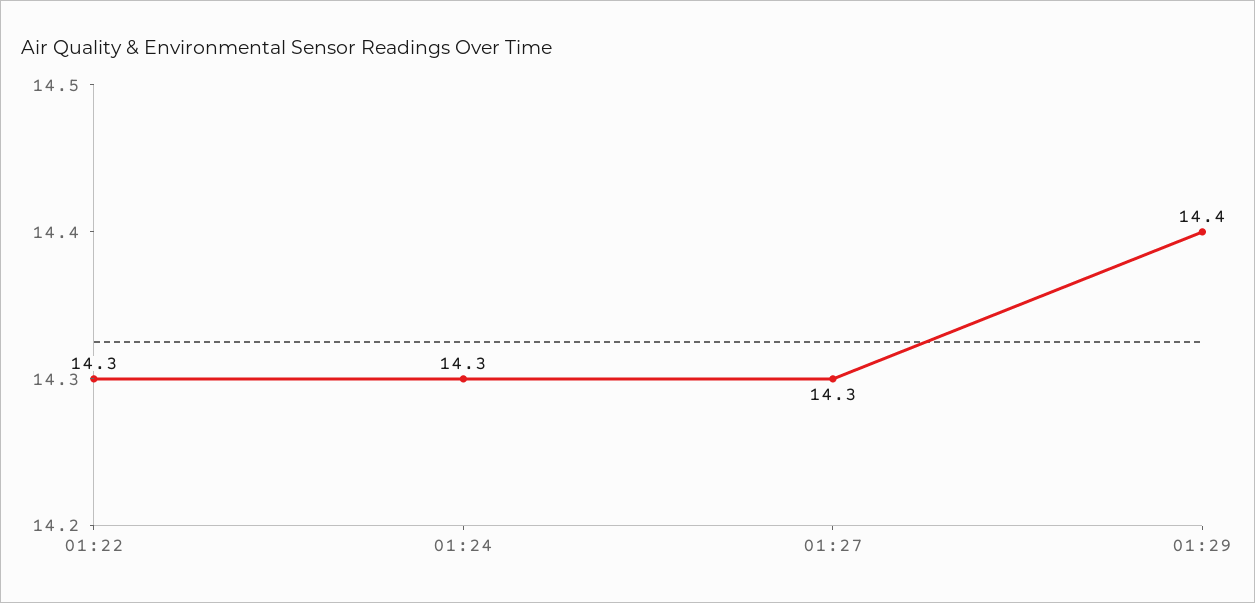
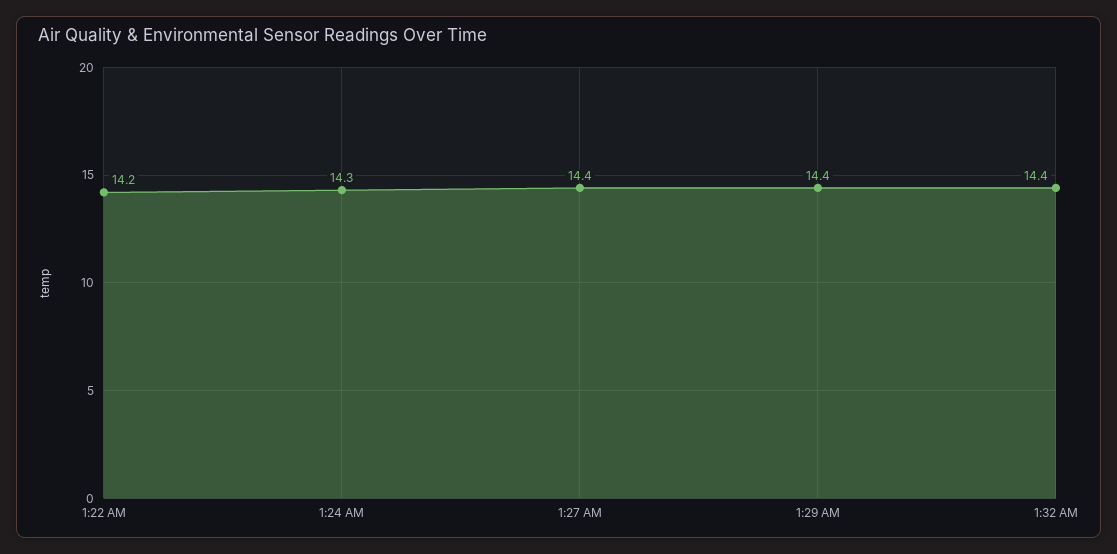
01:22: 14.3 -> 14.2
01:27: 14.3 -> 14.4
1:32 AM: none -> 14.4

